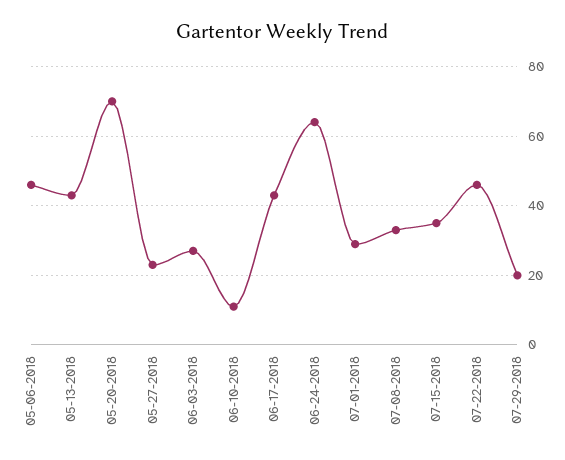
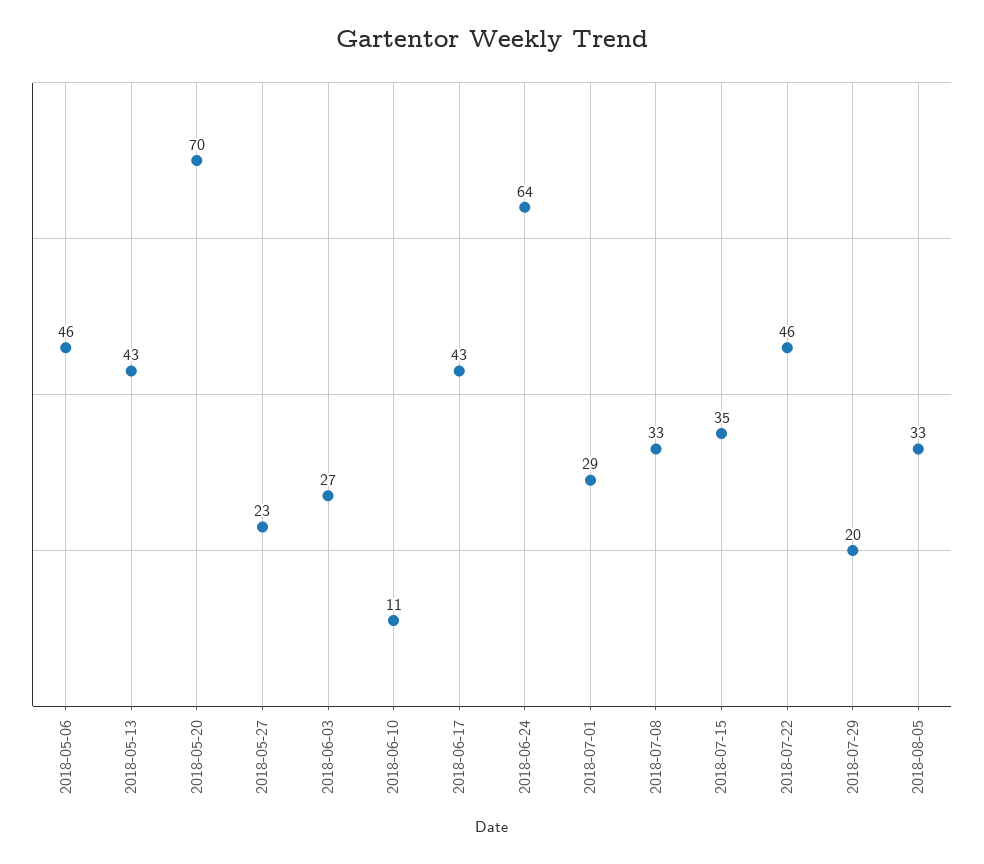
2018-08-05: none -> 33

